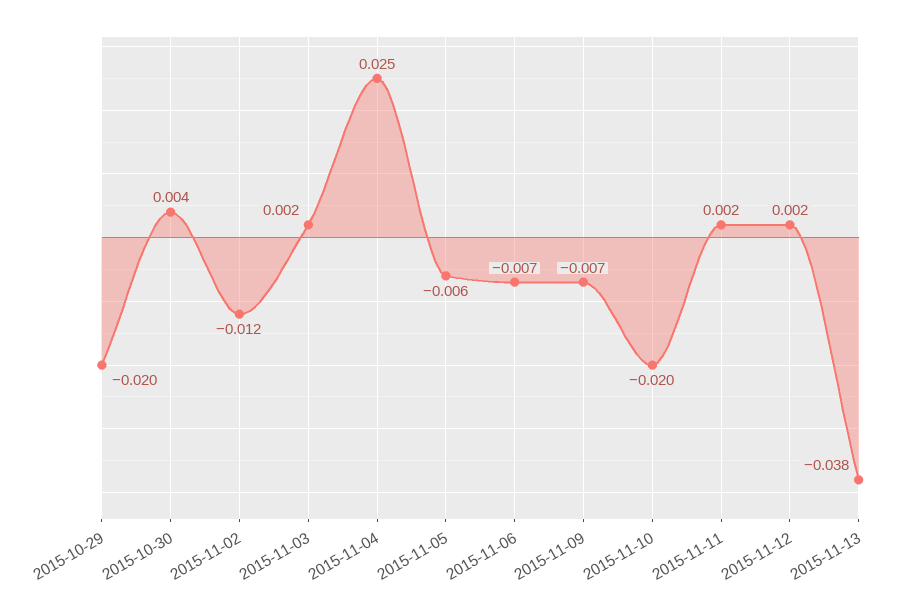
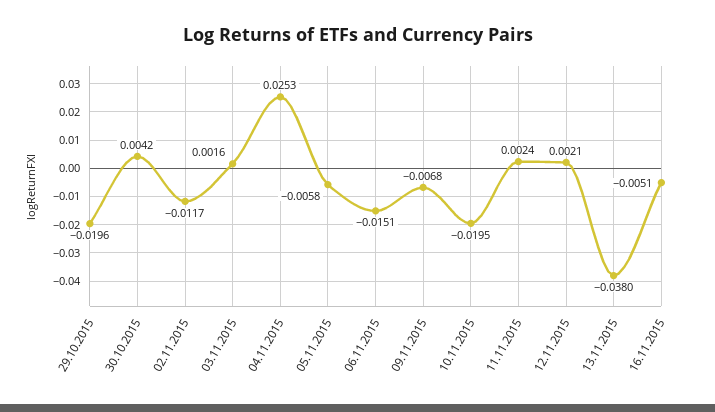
2015-11-06: -0.007 -> -0.0151
16.11.2015: none -> -0.0051

